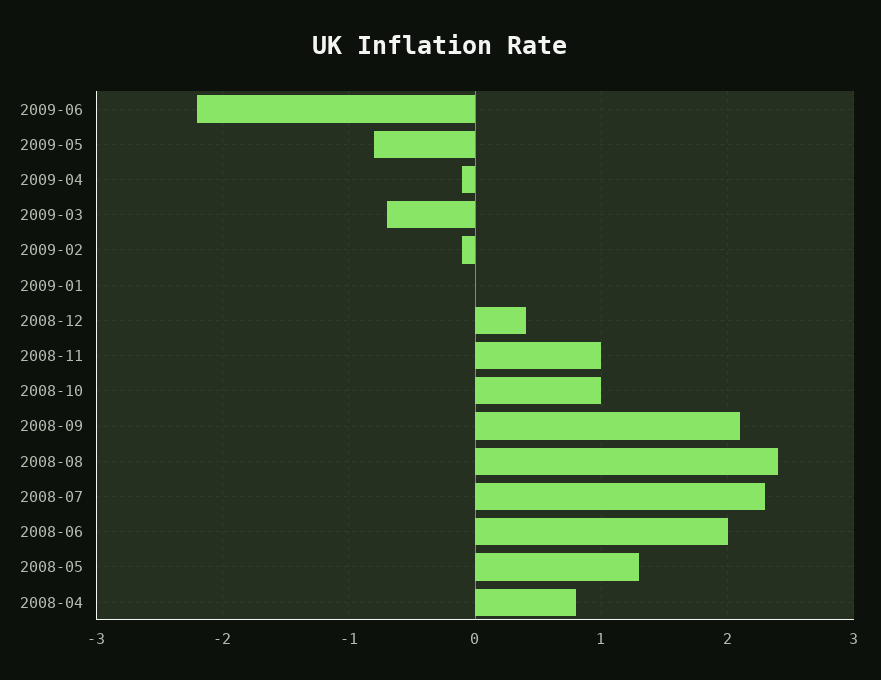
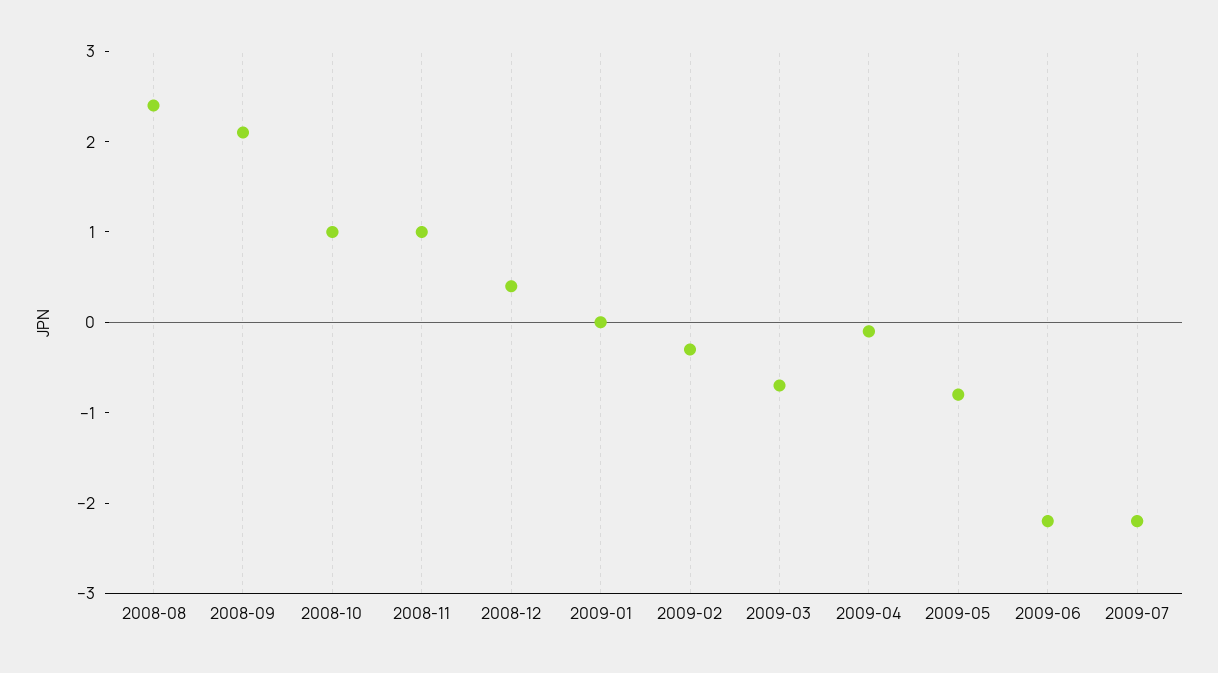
2009-02: -0.1 -> -0.3
2008-07: 2.3 -> none
2008-06: 2 -> none
2008-05: 1.3 -> none
2008-04: 0.8 -> none
2009-07: none -> -2.2

